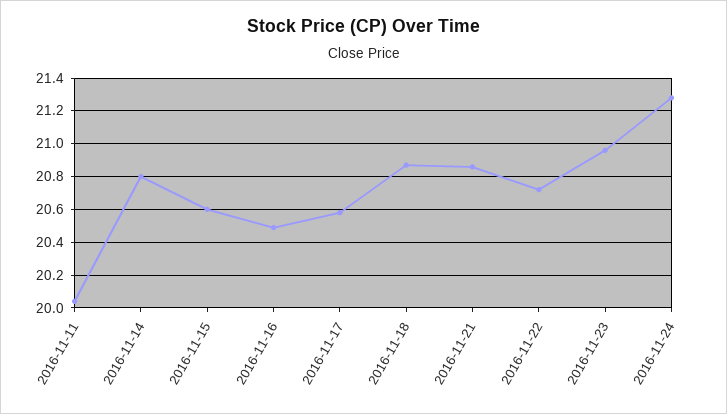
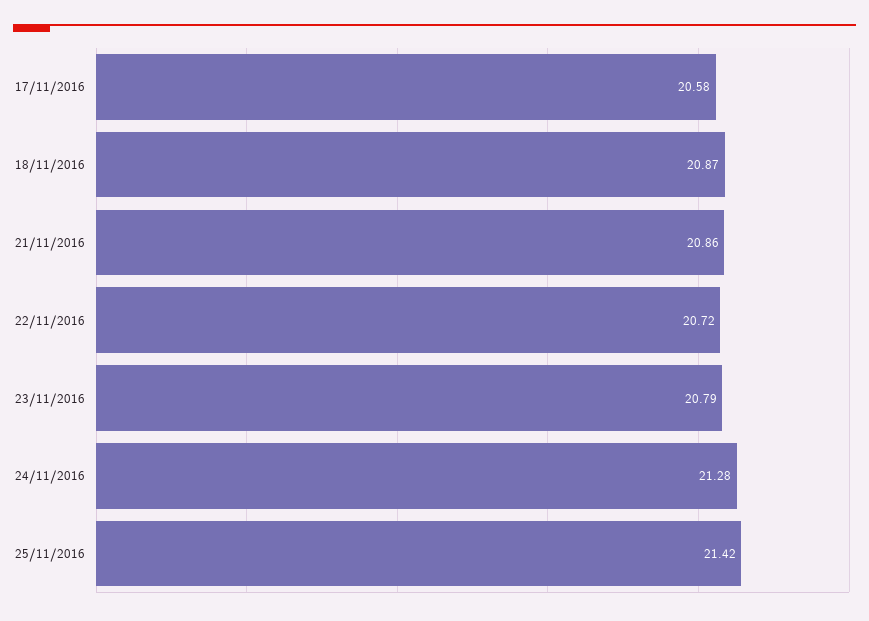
2016-11-11: 20.05 -> none
2016-11-14: 20.8 -> none
2016-11-15: 20.6 -> none
2016-11-16: 20.5 -> none
2016-11-23: 20.95 -> 20.79
25/11/2016: none -> 21.42

